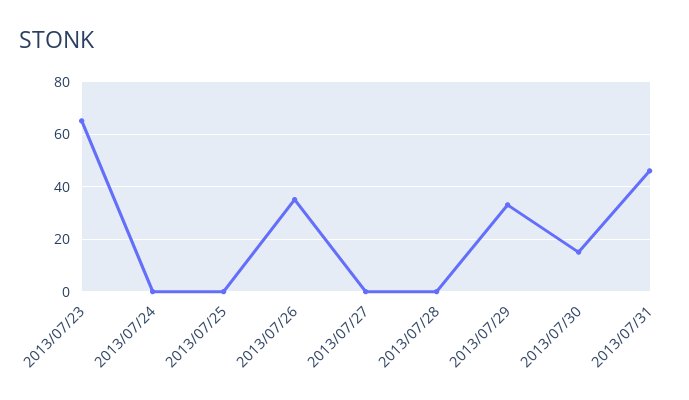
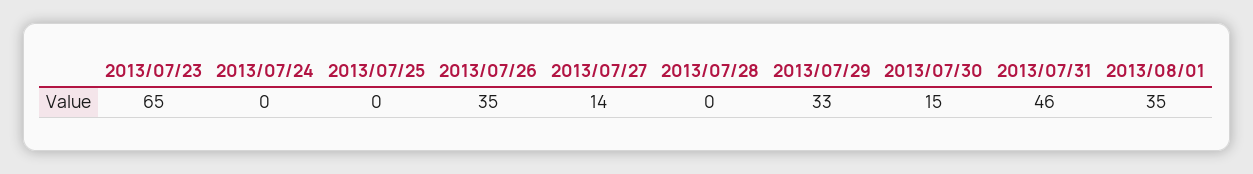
2013/07/27: 0 -> 14
2013/08/01: none -> 35

